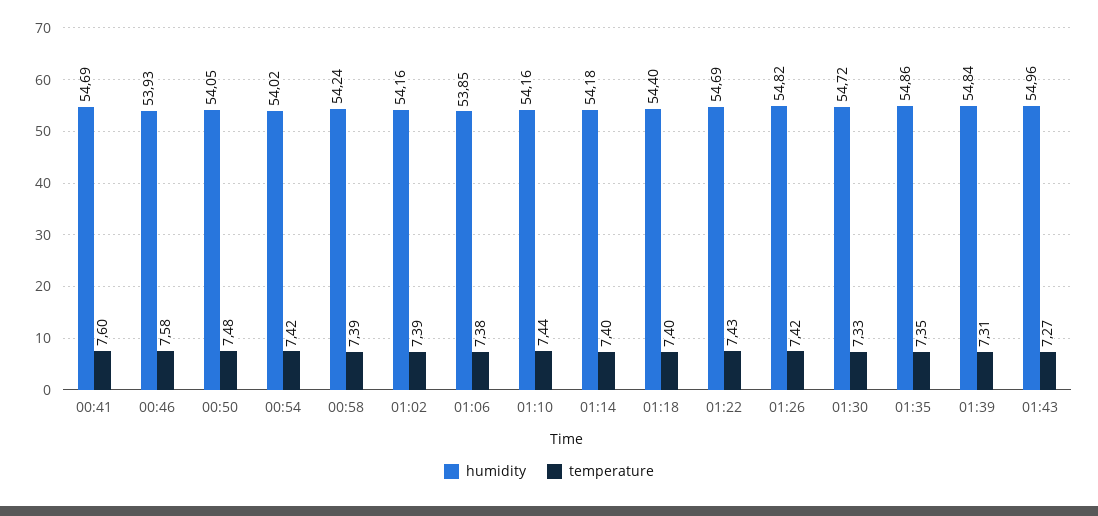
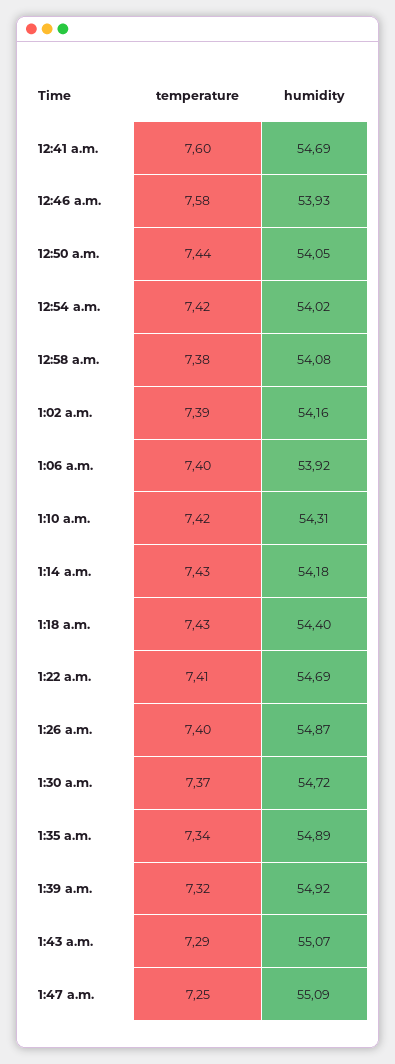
temperature, 00:50: 7.48 -> 7.44
humidity, 00:58: 54.24 -> 54.08
temperature, 00:58: 7.39 -> 7.38
humidity, 01:06: 53.85 -> 53.92
temperature, 01:06: 7.38 -> 7.4
humidity, 01:10: 54.16 -> 54.31
temperature, 01:10: 7.44 -> 7.42
temperature, 01:14: 7.4 -> 7.43
temperature, 01:18: 7.4 -> 7.43
temperature, 01:22: 7.43 -> 7.41
humidity, 01:26: 54.82 -> 54.87
temperature, 01:26: 7.42 -> 7.4
temperature, 01:30: 7.33 -> 7.37
humidity, 01:35: 54.86 -> 54.89
temperature, 01:35: 7.35 -> 7.34
humidity, 01:39: 54.84 -> 54.92
temperature, 01:39: 7.31 -> 7.32
humidity, 01:43: 54.96 -> 55.07
temperature, 01:43: 7.27 -> 7.29
temperature, 1:47 a.m.: none -> 7.25
humidity, 1:47 a.m.: none -> 55.09

